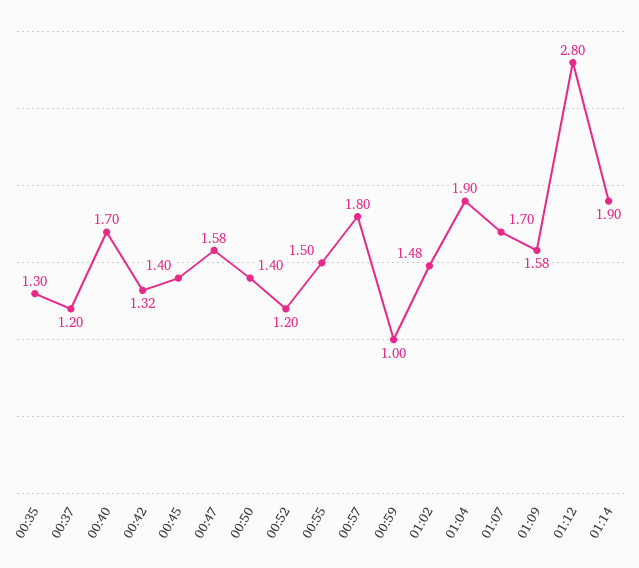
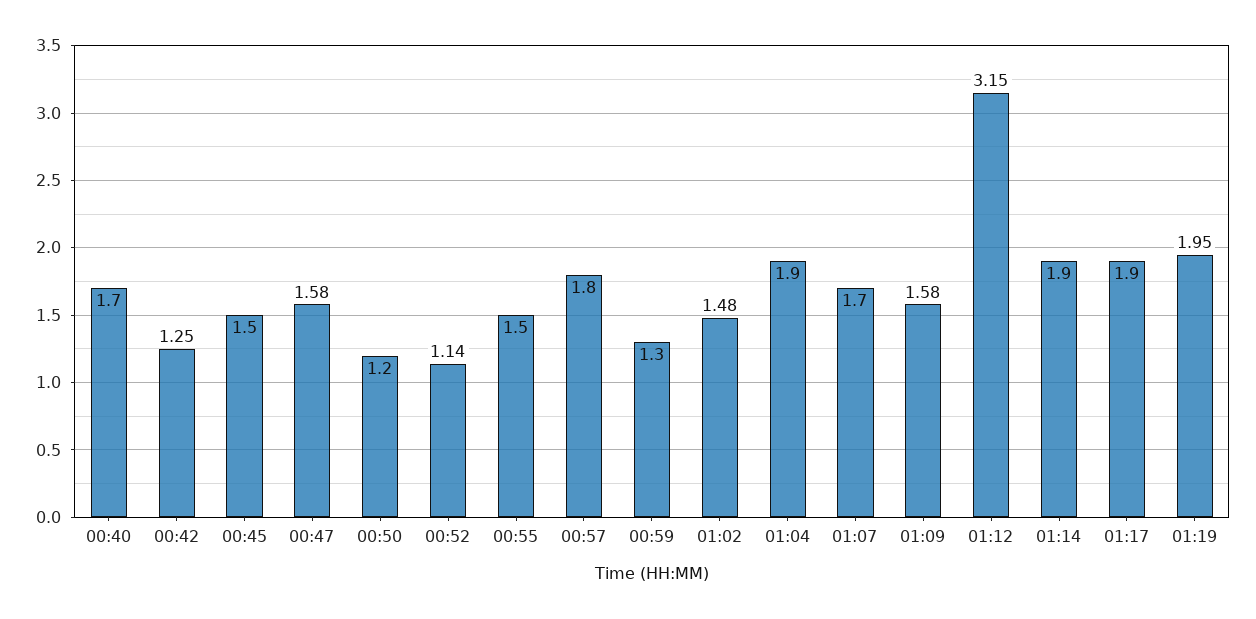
00:35: 1.3 -> none
00:37: 1.2 -> none
00:42: 1.32 -> 1.25
00:45: 1.4 -> 1.5
00:50: 1.4 -> 1.2
00:52: 1.2 -> 1.14
00:59: 1 -> 1.3
01:12: 2.8 -> 3.15
01:17: none -> 1.9
01:19: none -> 1.95

